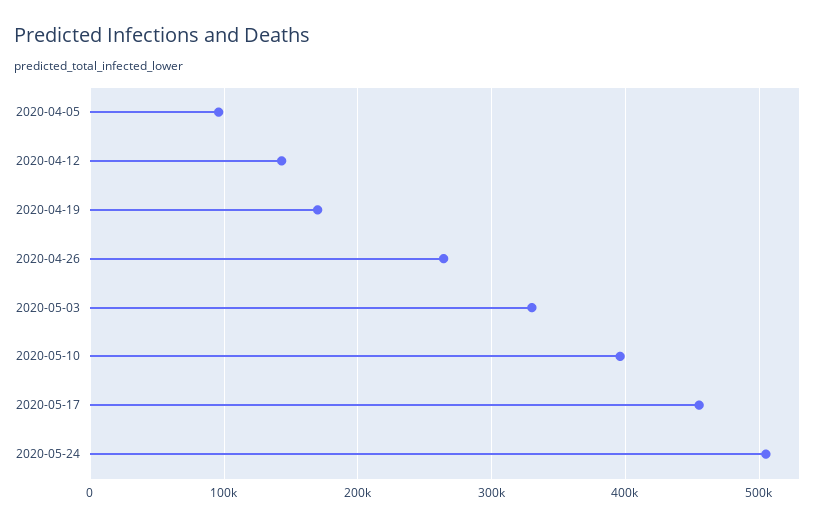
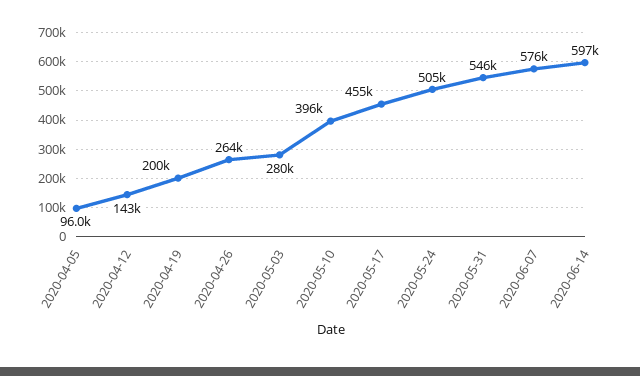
2020-04-19: 170000 -> 200000
2020-05-03: 330000 -> 280000
2020-05-31: none -> 546000
2020-06-07: none -> 576000
2020-06-14: none -> 597000

